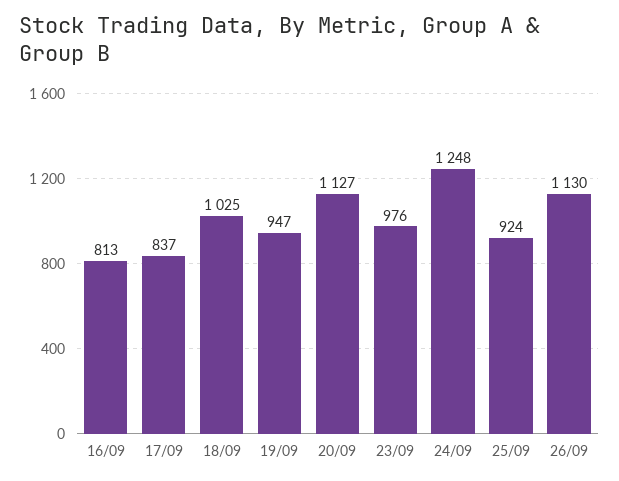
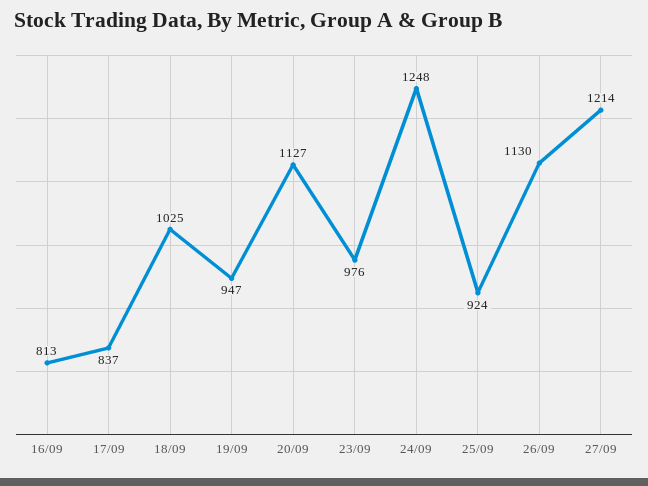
27/09: none -> 1214

